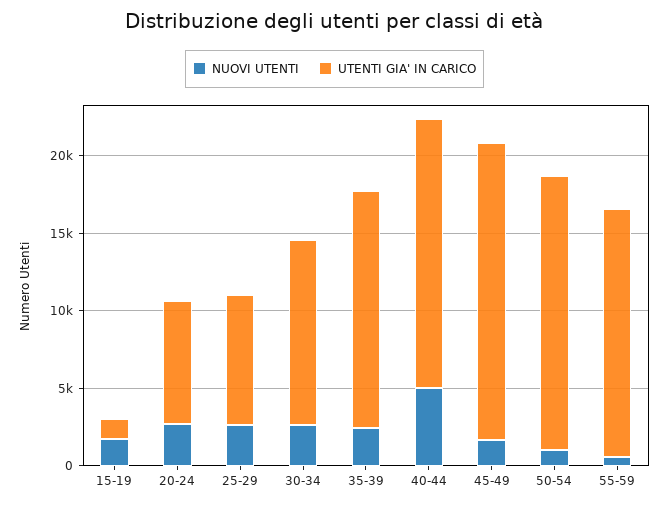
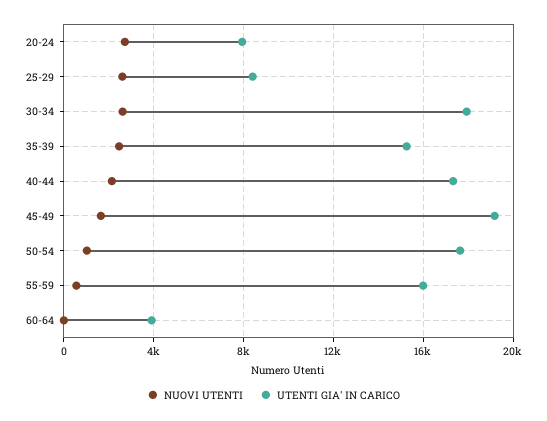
NUOVI UTENTI, 15-19: 2000 -> none
UTENTI GIA' IN CARICO, 15-19: 1000 -> none
UTENTI GIA' IN CARICO, 30-34: 12000 -> 18000
NUOVI UTENTI, 40-44: 5000 -> 2000
NUOVI UTENTI, 60-64: none -> 0
UTENTI GIA' IN CARICO, 60-64: none -> 4000

